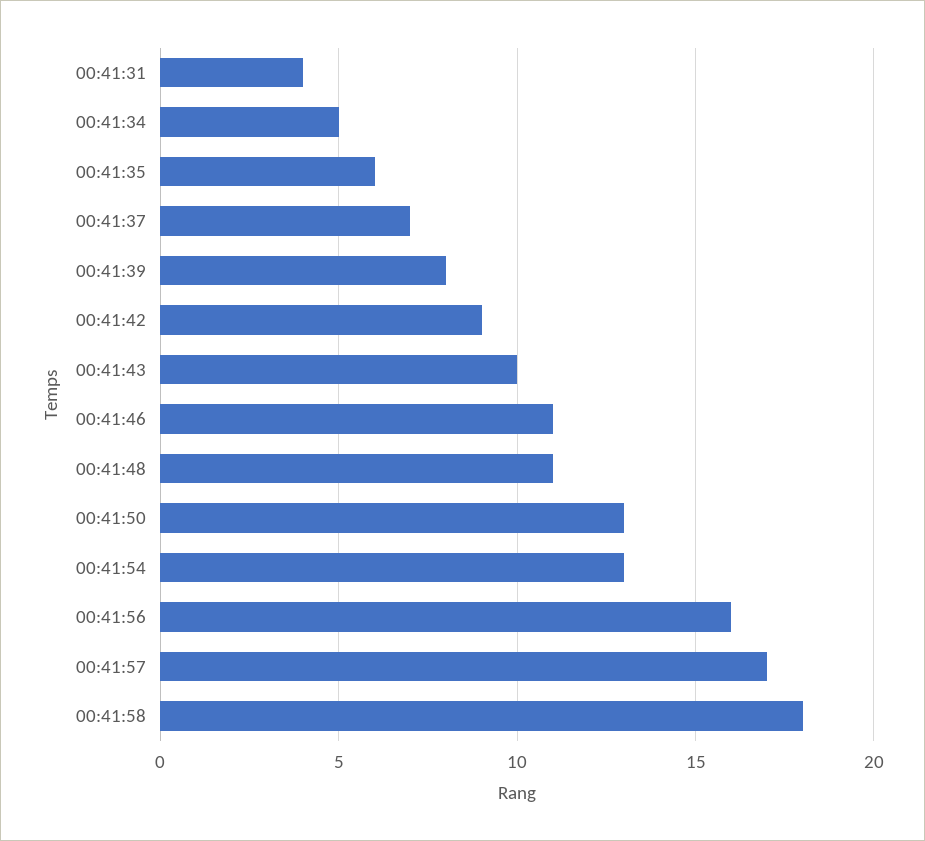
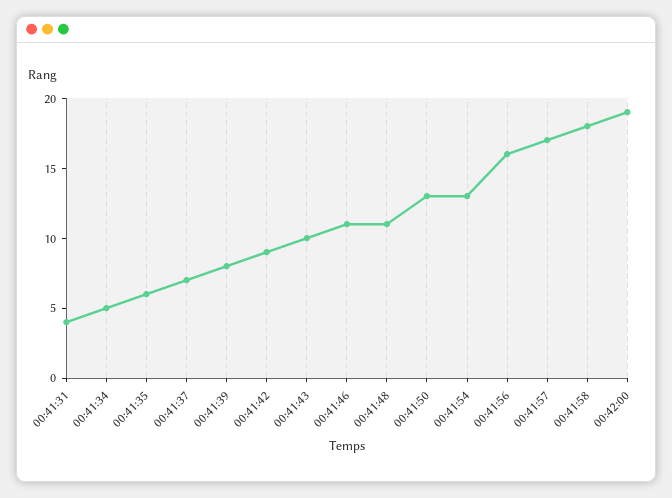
00:42:00: none -> 19

